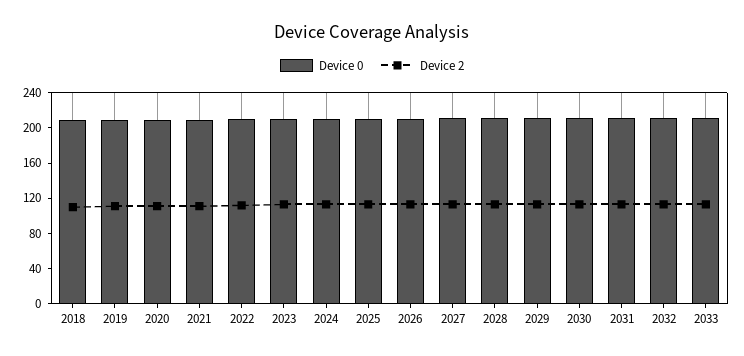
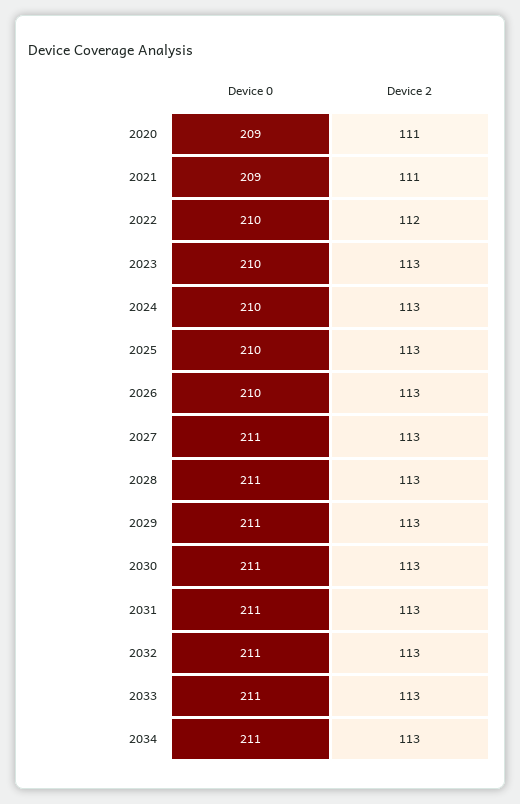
Device 0, 2018: 210 -> none
Device 2, 2018: 110 -> none
Device 0, 2019: 210 -> none
Device 2, 2019: 110 -> none
Device 0, 2034: none -> 211
Device 2, 2034: none -> 113

